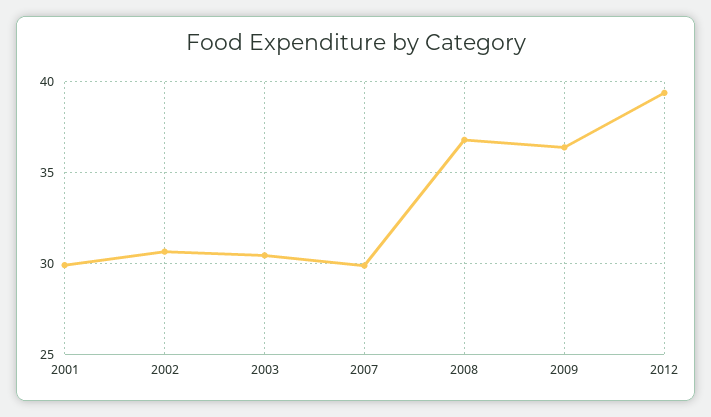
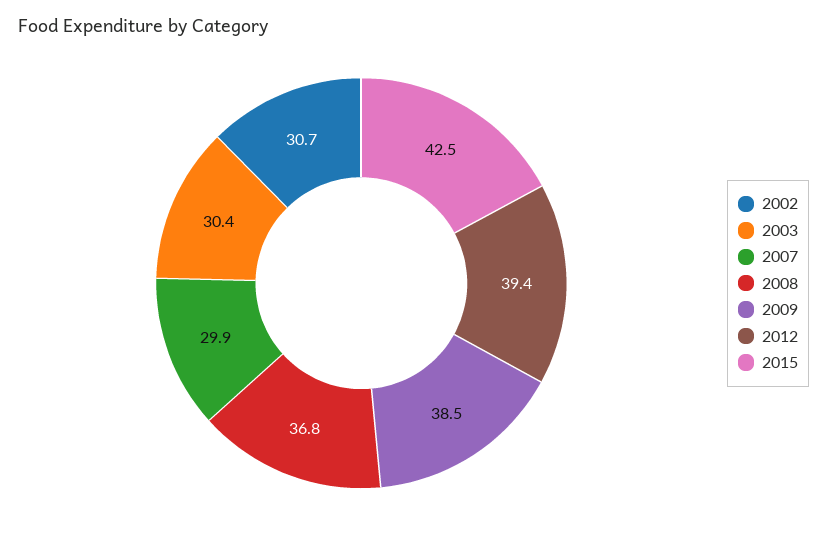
2001: 30 -> none
2009: 36.5 -> 38.5
2015: none -> 42.5

